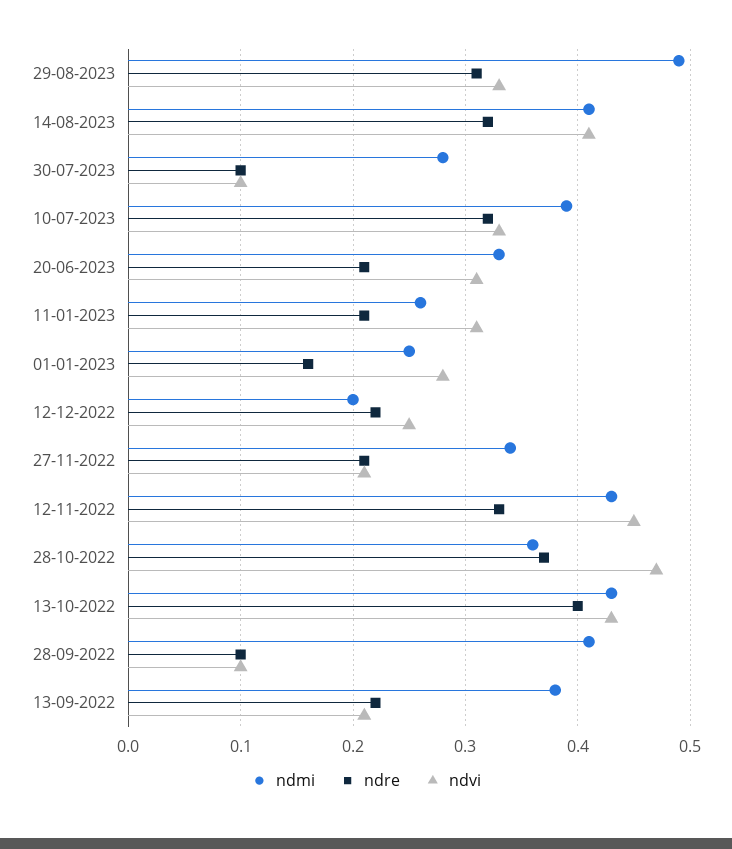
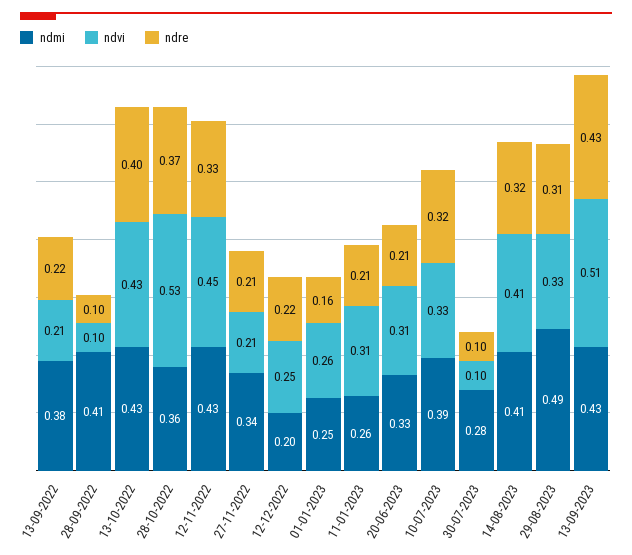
ndvi, 01-01-2023: 0.28 -> 0.26
ndvi, 28-10-2022: 0.47 -> 0.53
ndmi, 13-09-2023: none -> 0.43
ndvi, 13-09-2023: none -> 0.51
ndre, 13-09-2023: none -> 0.43

